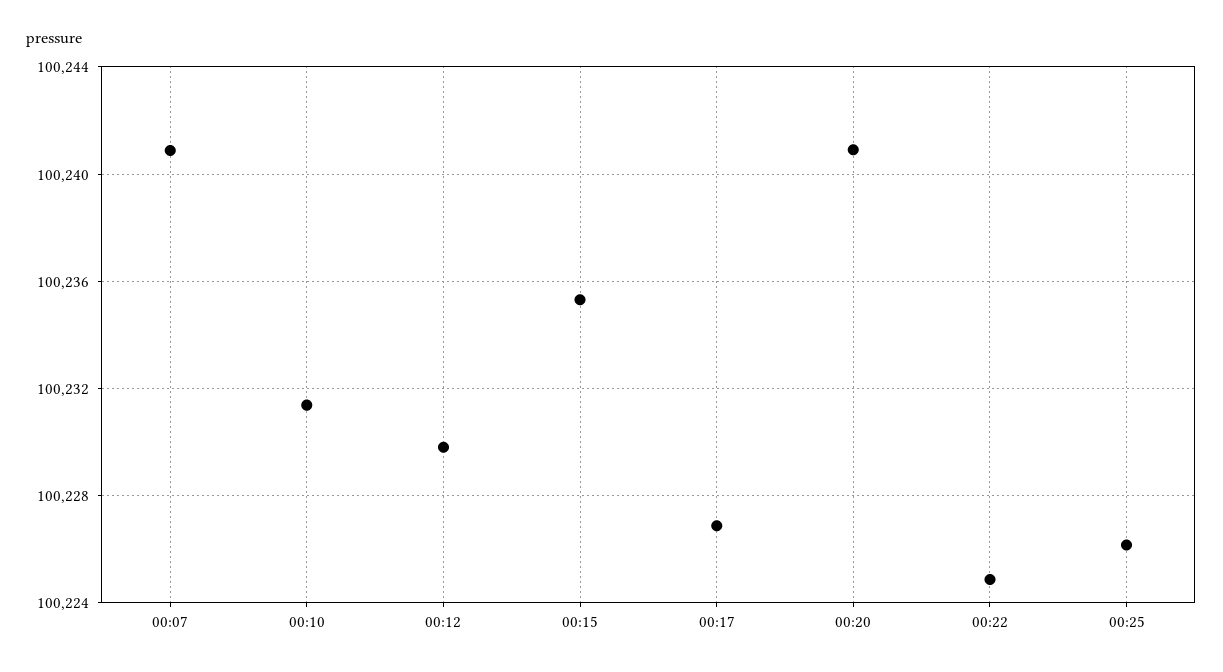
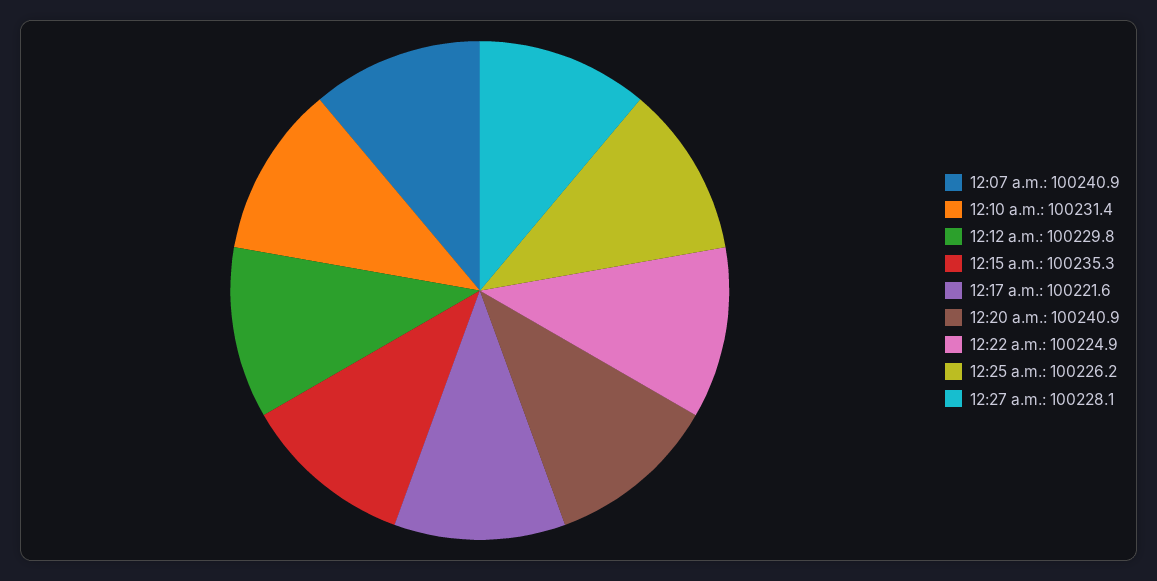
00:17: 100227 -> 100221.6
12:27 a.m.: none -> 100228.1

